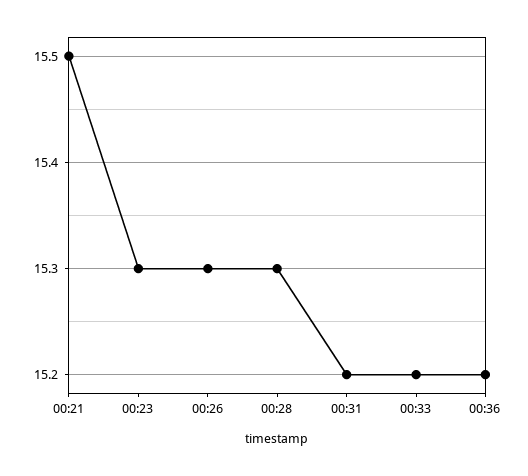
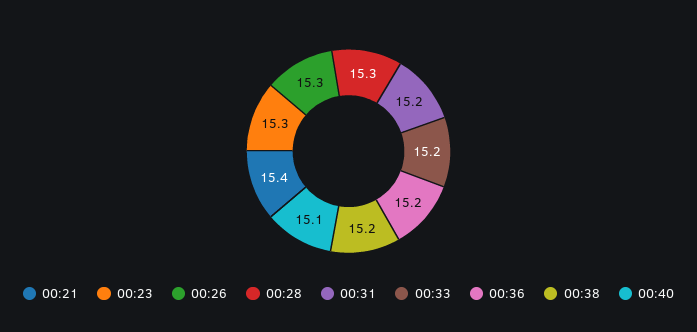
00:21: 15.5 -> 15.4
00:38: none -> 15.2
00:40: none -> 15.1

